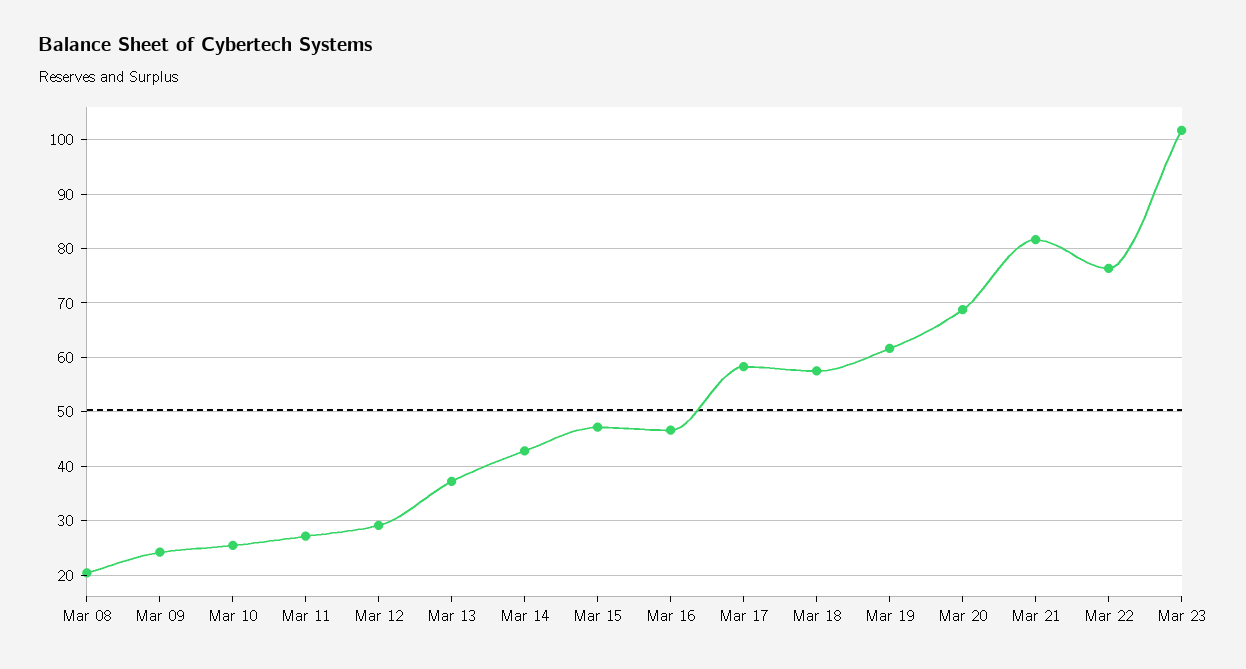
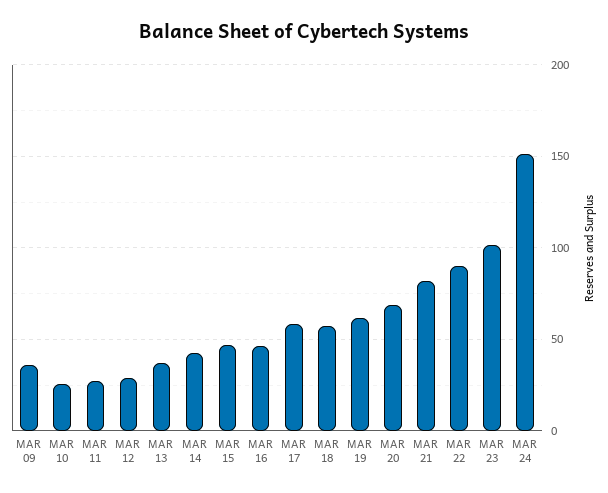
Mar 08: 20 -> none
Mar 09: 24 -> 35
Mar 22: 76 -> 90
MAR 24: none -> 150

